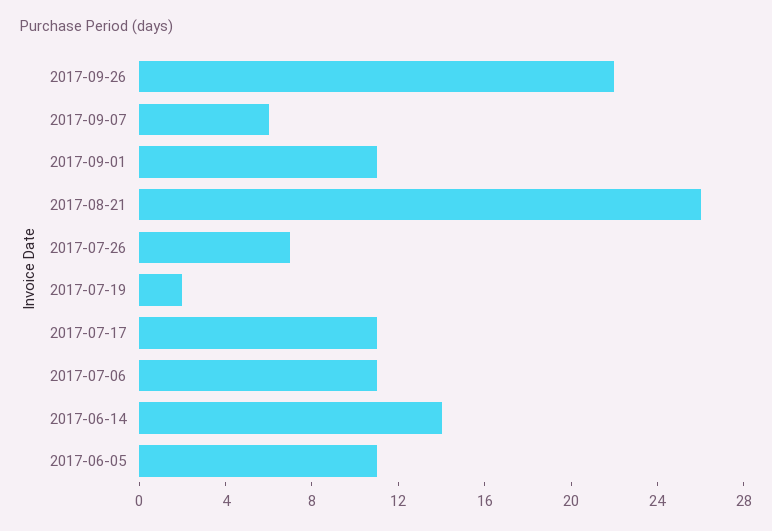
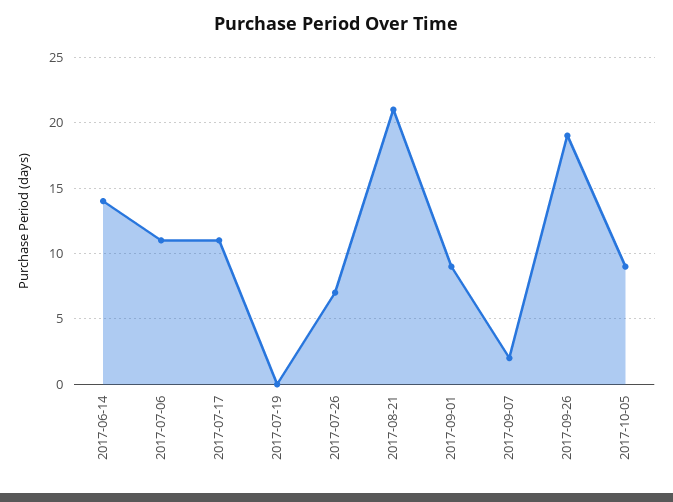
2017-09-26: 22 -> 19
2017-09-07: 6 -> 2
2017-09-01: 11 -> 9
2017-08-21: 26 -> 21
2017-07-19: 2 -> 0
2017-06-05: 11 -> none
2017-10-05: none -> 9

